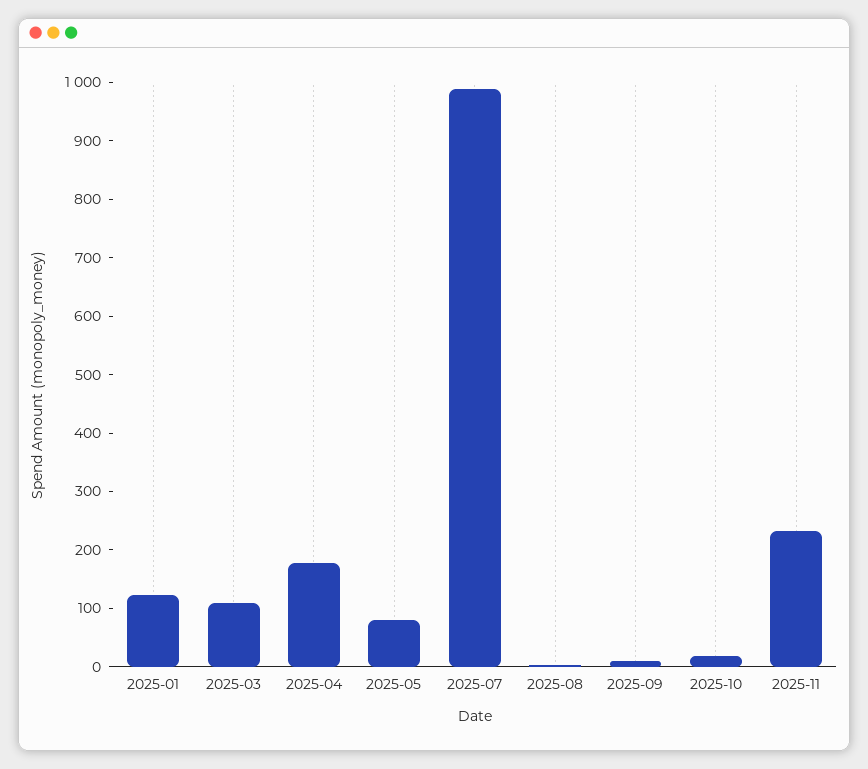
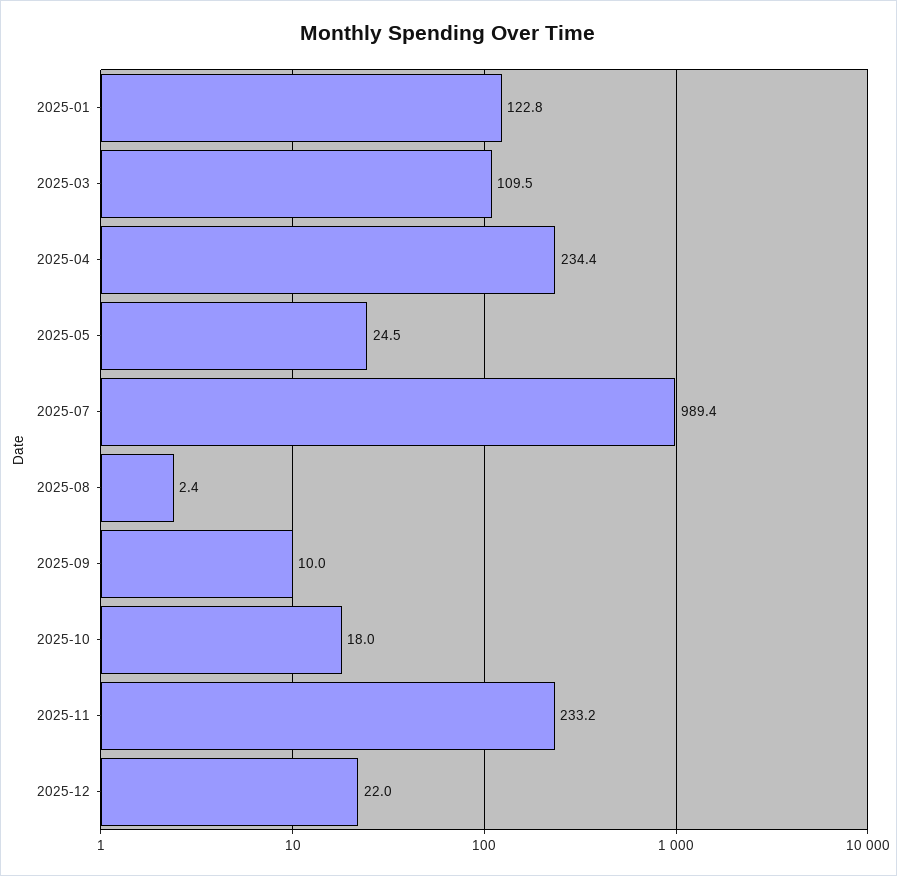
2025-04: 180 -> 234.4
2025-05: 80 -> 24.5
2025-12: none -> 22

